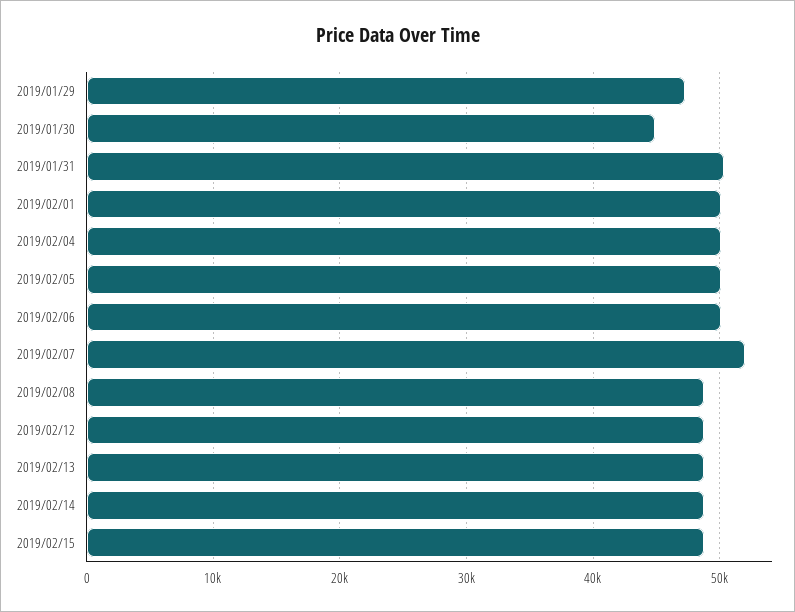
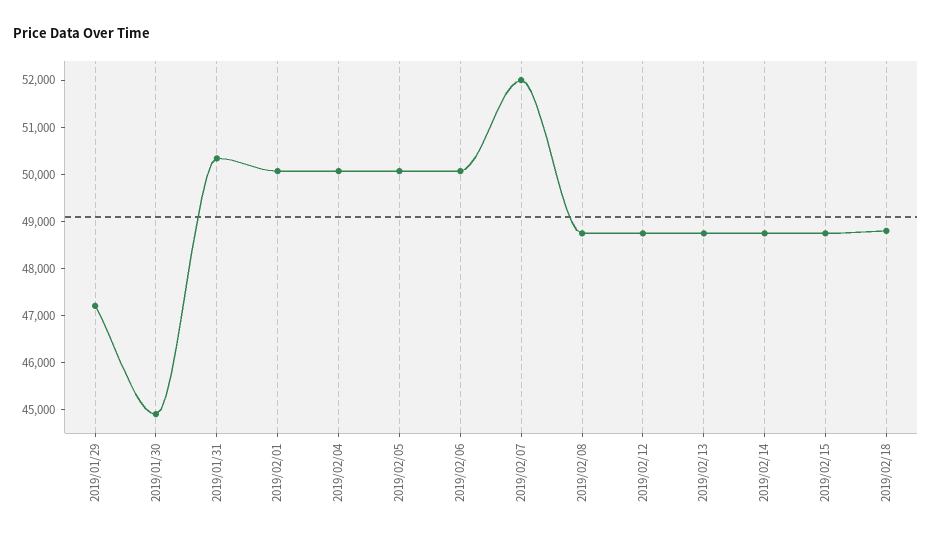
2019/02/18: none -> 48800

